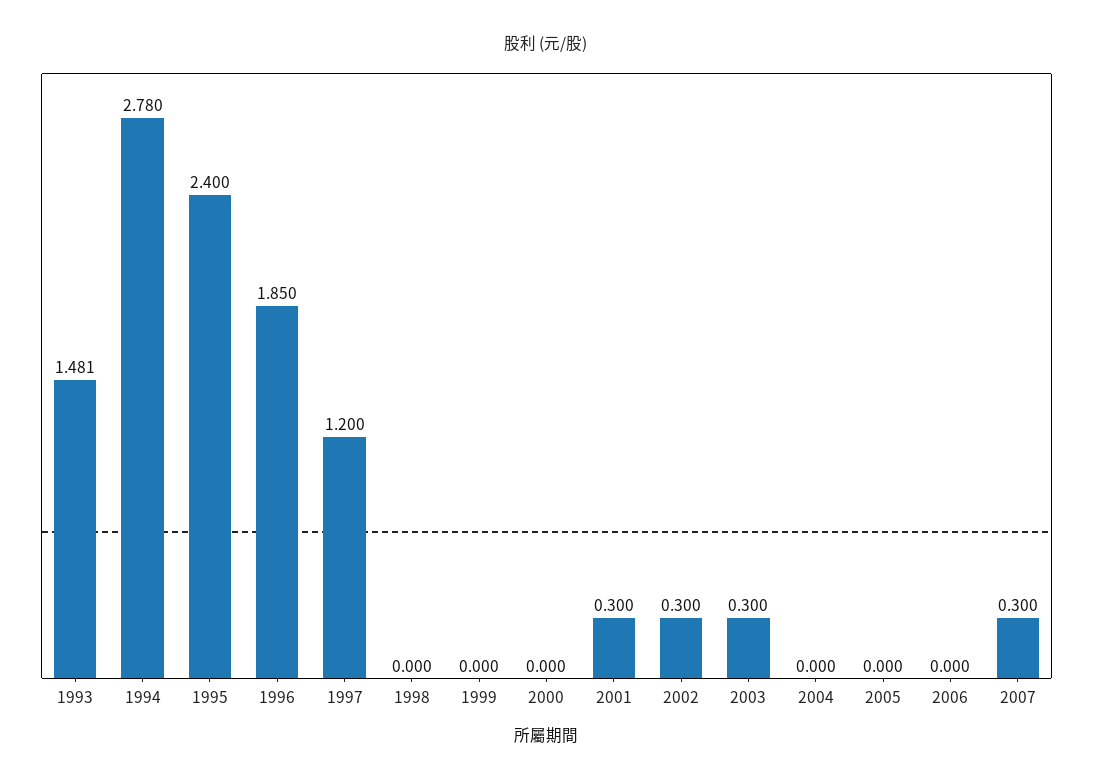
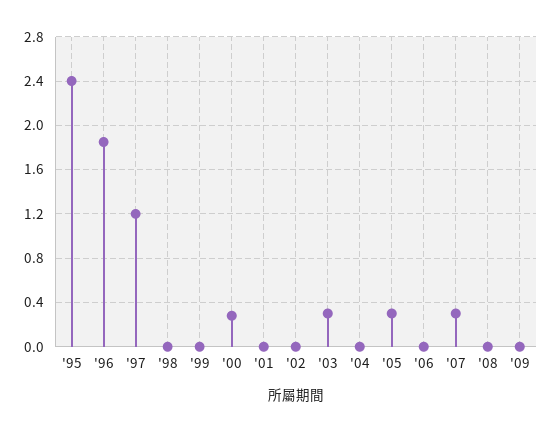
1993: 1.481 -> none
1994: 2.78 -> none
2000: 0 -> 0.3
2001: 0.3 -> 0
2002: 0.3 -> 0
2005: 0 -> 0.3
'08: none -> 0
'09: none -> 0

